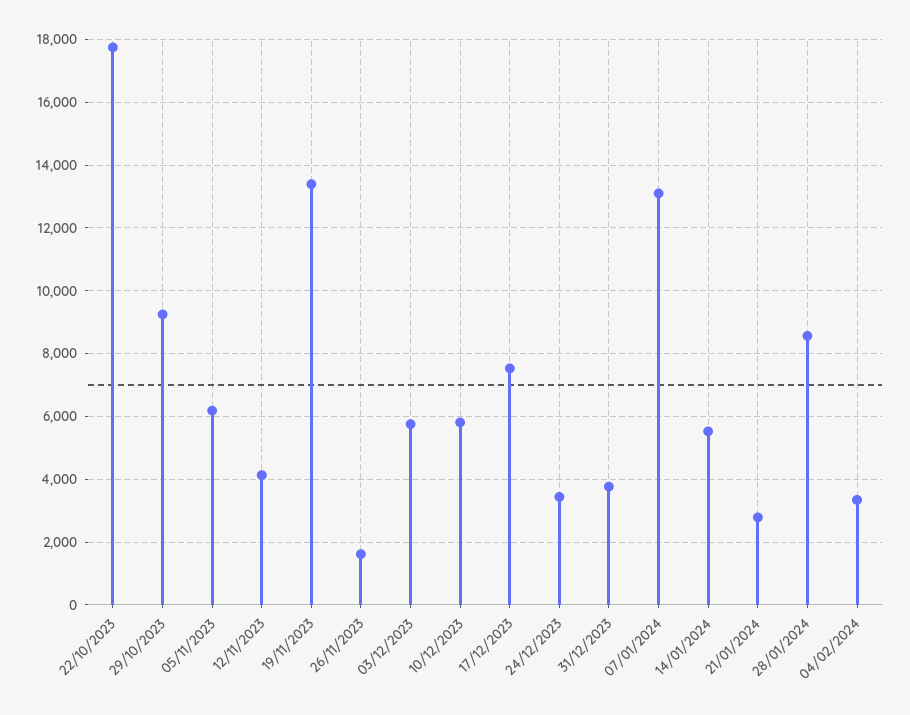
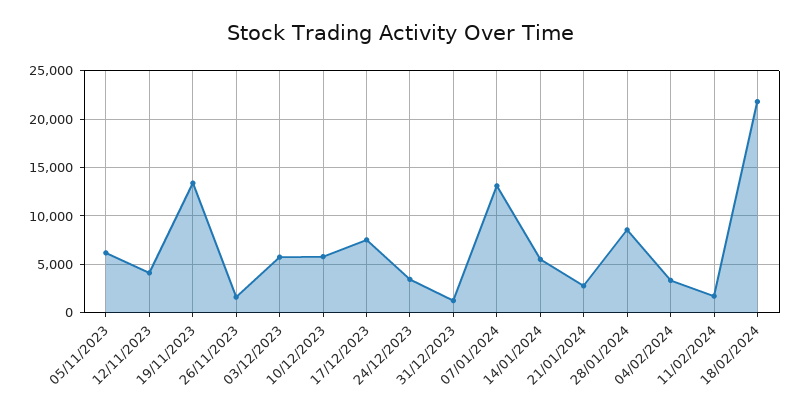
22/10/2023: 17800 -> none
29/10/2023: 9200 -> none
31/12/2023: 3800 -> 1000
11/02/2024: none -> 2000
18/02/2024: none -> 22000

